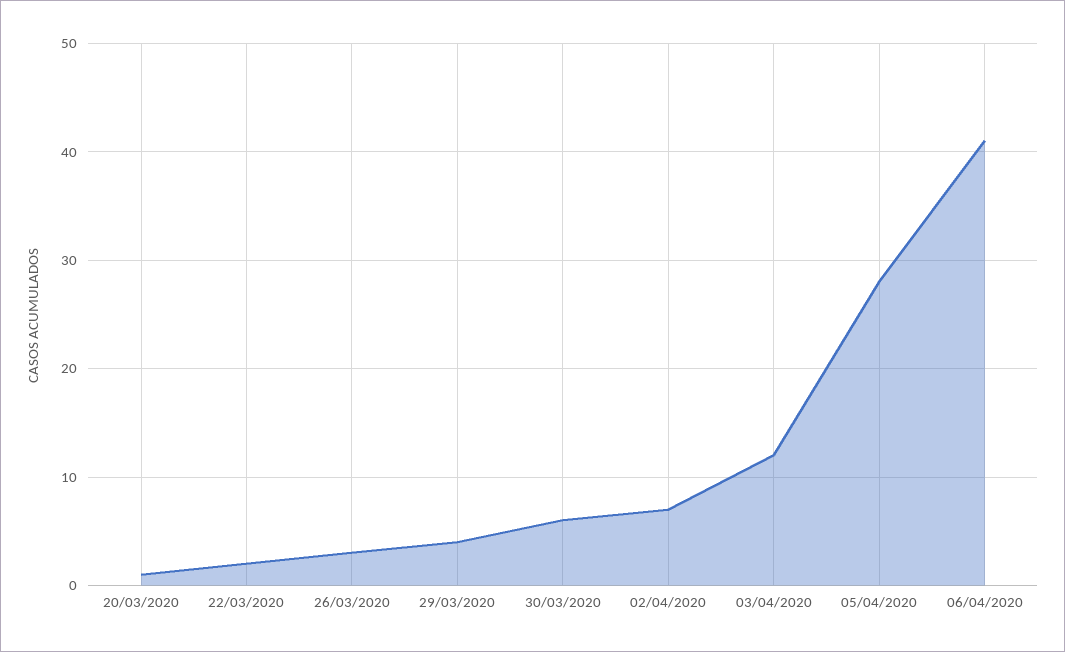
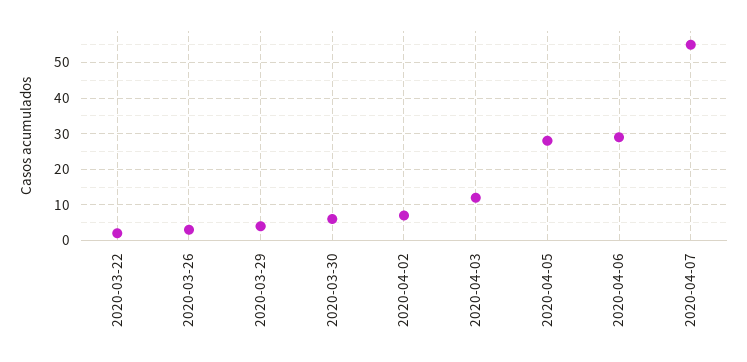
20/03/2020: 1 -> none
06/04/2020: 41 -> 30
2020-04-07: none -> 55

